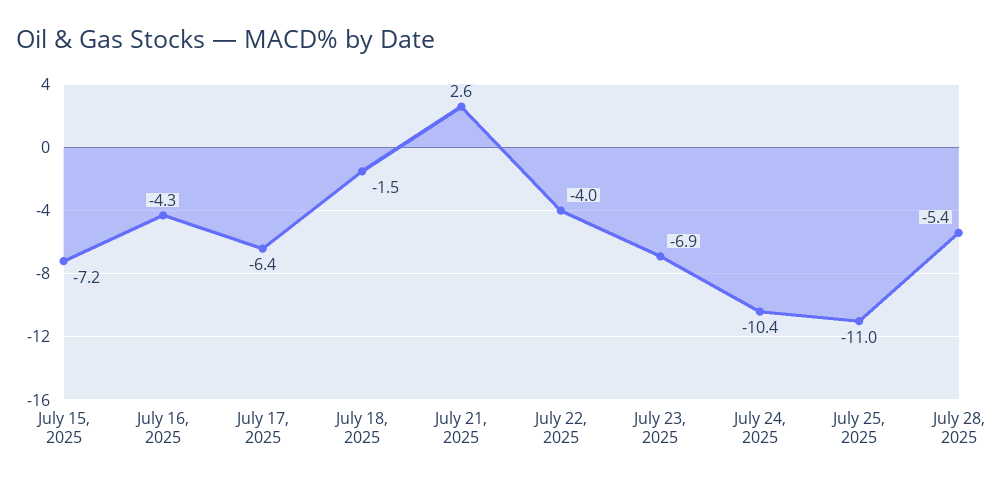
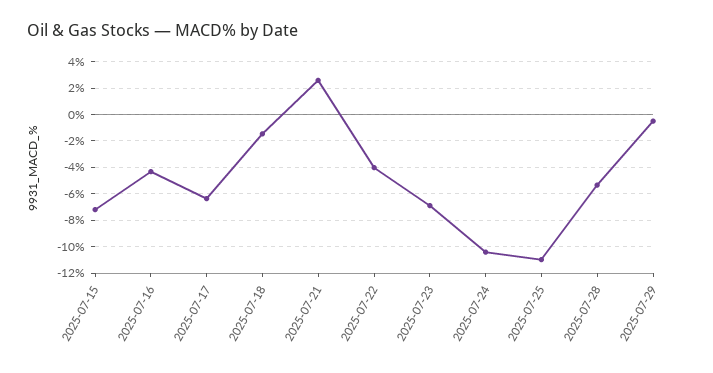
2025-07-29: none -> -0.5

